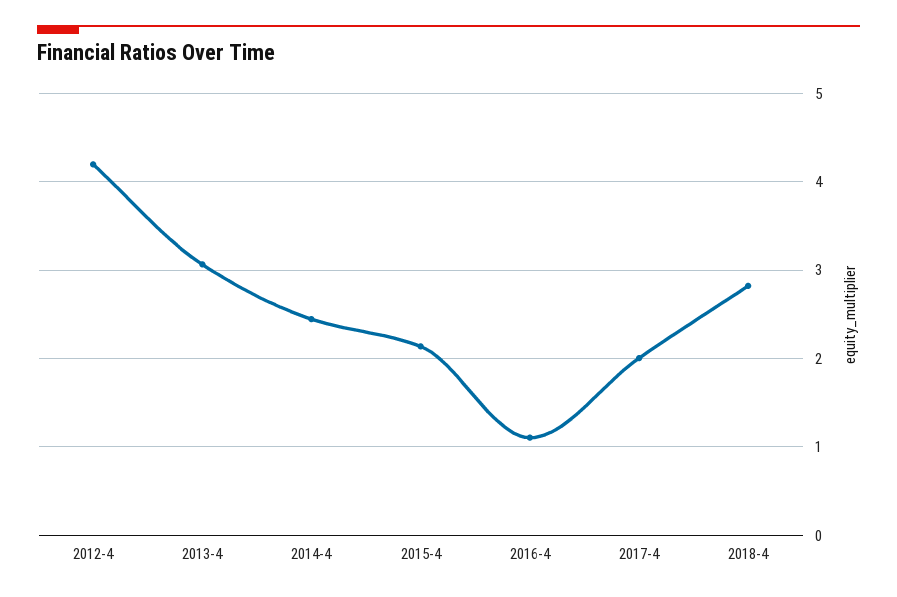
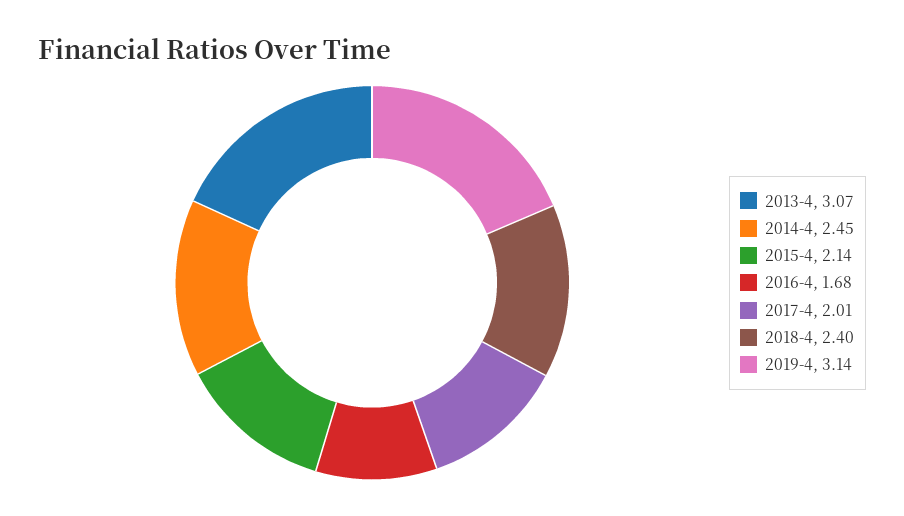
2012-4: 4.2 -> none
2016-4: 1.1 -> 1.68
2018-4: 2.8 -> 2.4
2019-4: none -> 3.14

